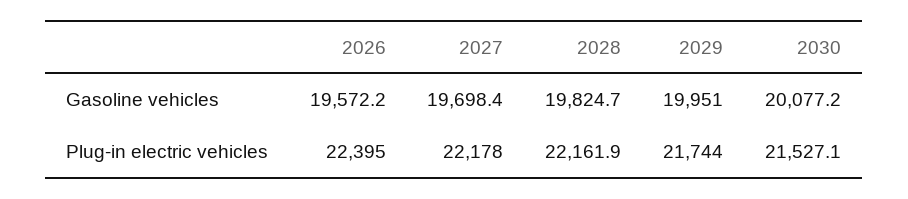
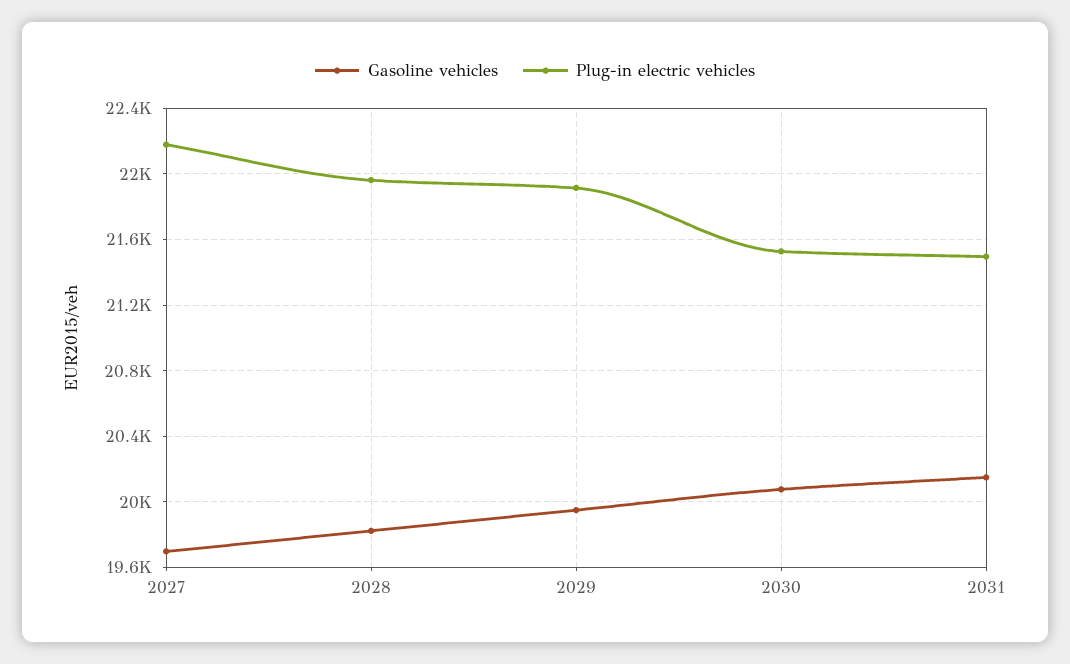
Gasoline vehicles, 2026: 19572.2 -> none
Plug-in electric vehicles, 2026: 22395 -> none
Plug-in electric vehicles, 2028: 22161.9 -> 21950
Plug-in electric vehicles, 2029: 21744 -> 21900
Gasoline vehicles, 2031: none -> 20150
Plug-in electric vehicles, 2031: none -> 21500

